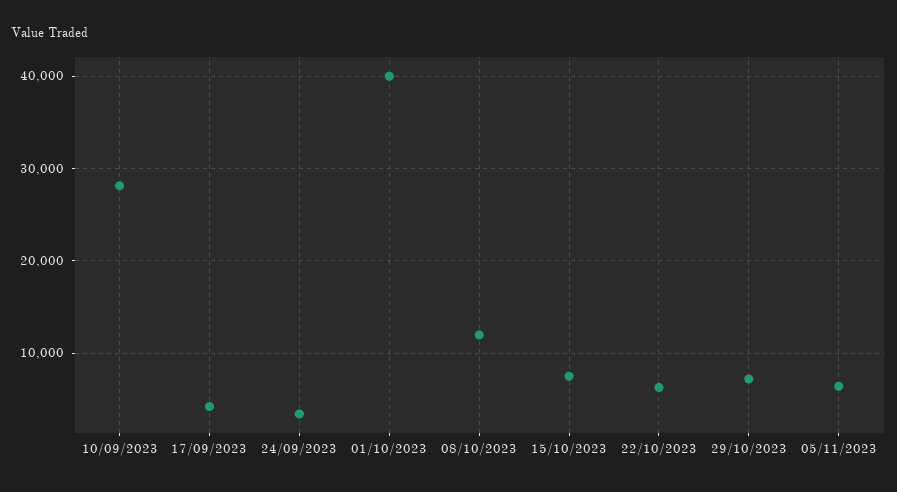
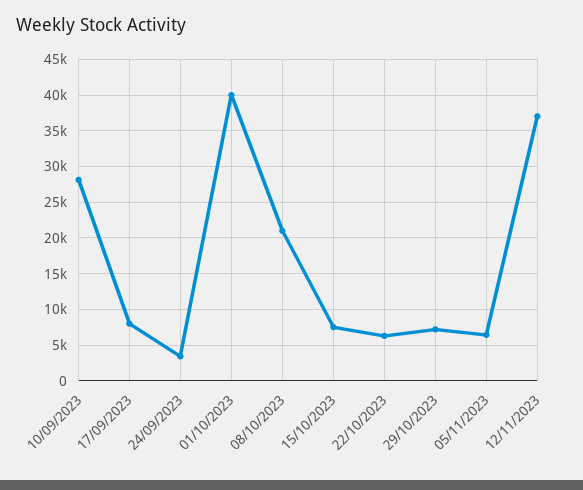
17/09/2023: 4000 -> 8000
08/10/2023: 12000 -> 21000
12/11/2023: none -> 37000

